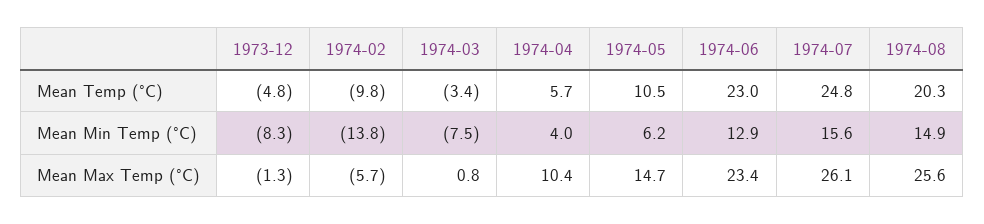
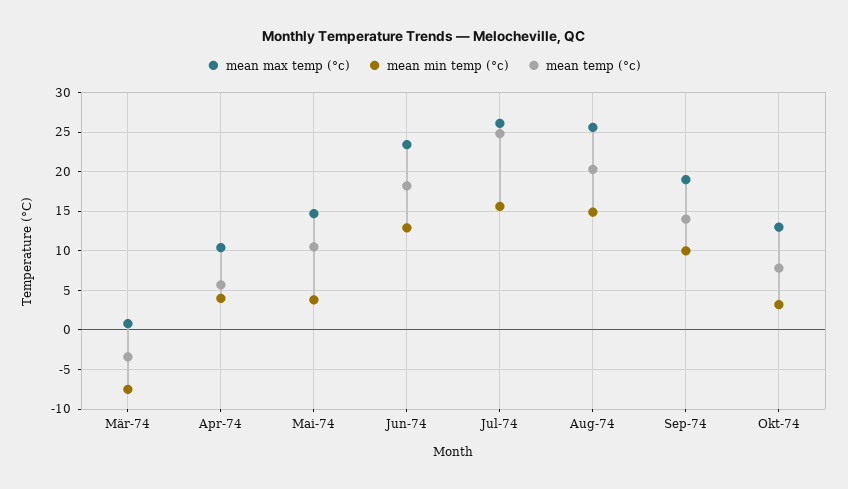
Mean Temp (°C), 1973-12: -4.8 -> none
Mean Temp (°C), 1974-02: -9.8 -> none
Mean Temp (°C), 1974-06: 23 -> 18
Mean Min Temp (°C), 1973-12: -8.3 -> none
Mean Min Temp (°C), 1974-02: -13.8 -> none
Mean Min Temp (°C), 1974-05: 6.2 -> 4
Mean Max Temp (°C), 1973-12: -1.3 -> none
Mean Max Temp (°C), 1974-02: -5.7 -> none
Mean Max Temp (°C), Sep-74: none -> 19
Mean Min Temp (°C), Sep-74: none -> 10
Mean Temp (°C), Sep-74: none -> 14
Mean Max Temp (°C), Okt-74: none -> 13
Mean Min Temp (°C), Okt-74: none -> 3
Mean Temp (°C), Okt-74: none -> 8

